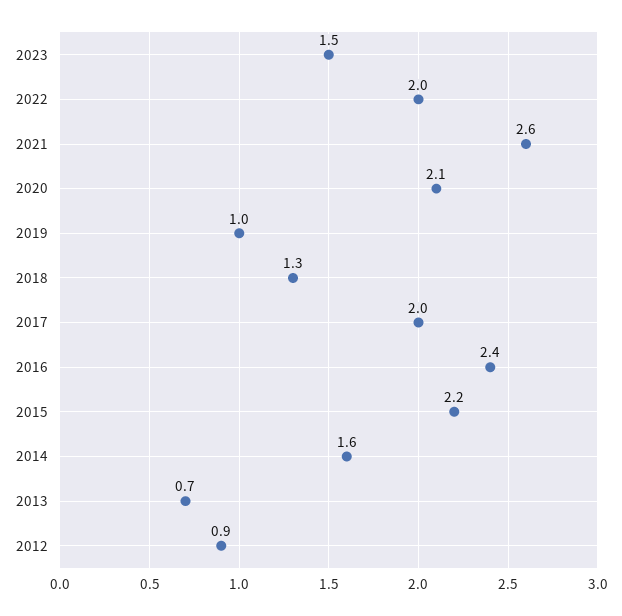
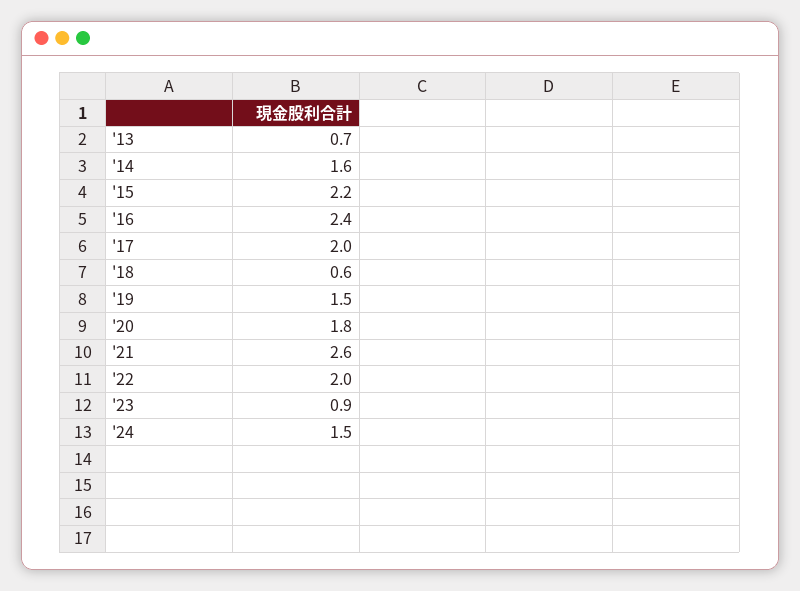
2023: 1.5 -> 0.9
2020: 2.1 -> 1.8
2019: 1 -> 1.5
2018: 1.3 -> 0.6
2012: 0.9 -> none
'24: none -> 1.5

